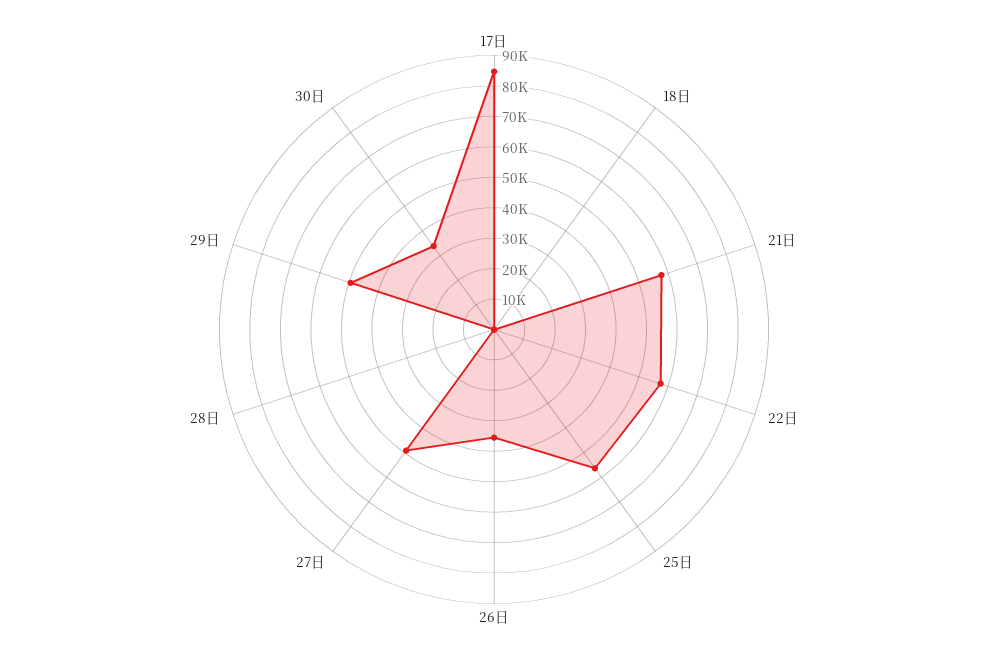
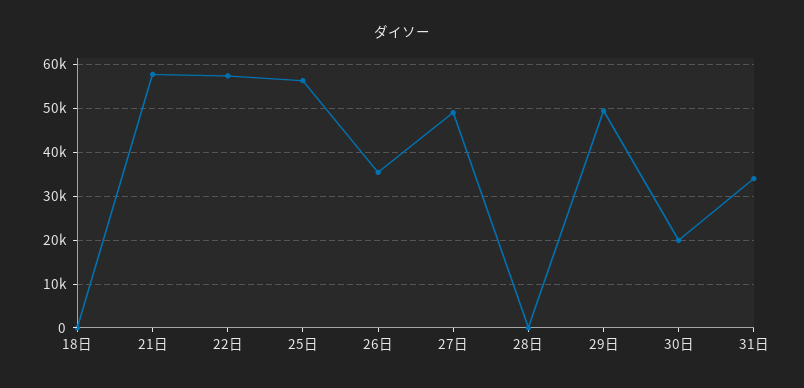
17日: 85000 -> none
30日: 35000 -> 20000
31日: none -> 34000

